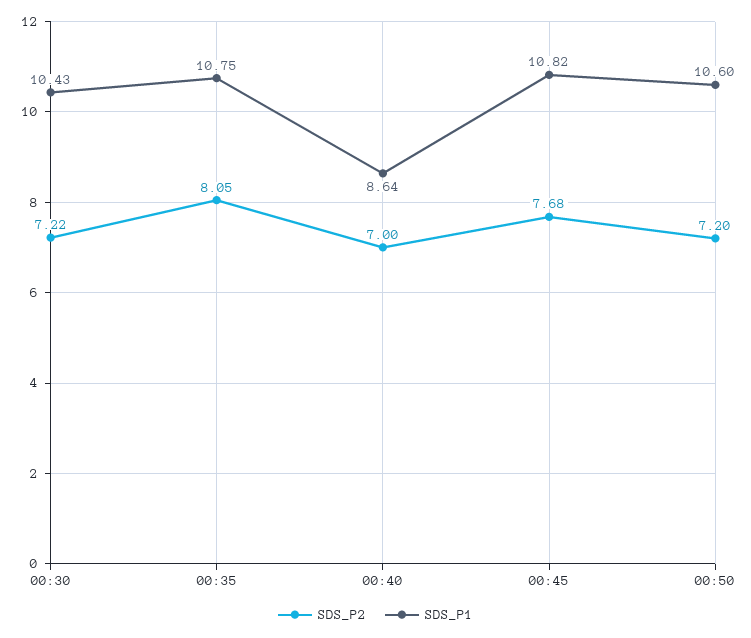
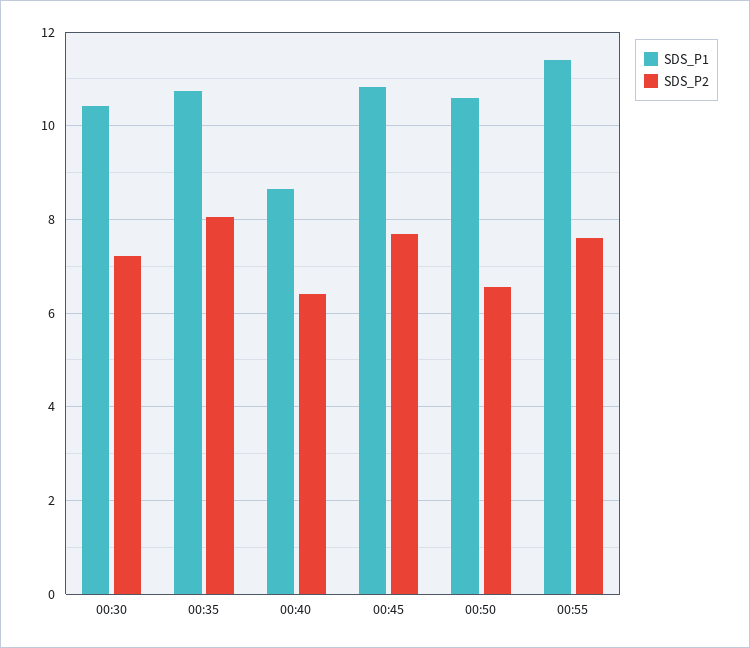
SDS_P2, 00:40: 7 -> 6.4
SDS_P2, 00:50: 7.2 -> 6.6
SDS_P1, 00:55: none -> 11.4
SDS_P2, 00:55: none -> 7.6

